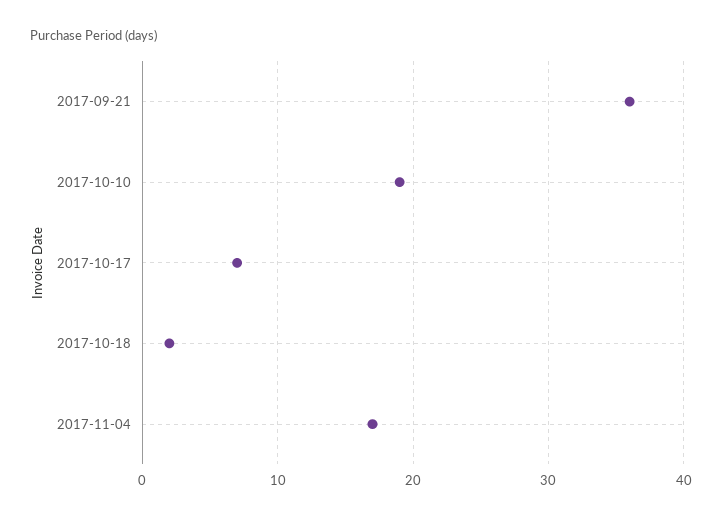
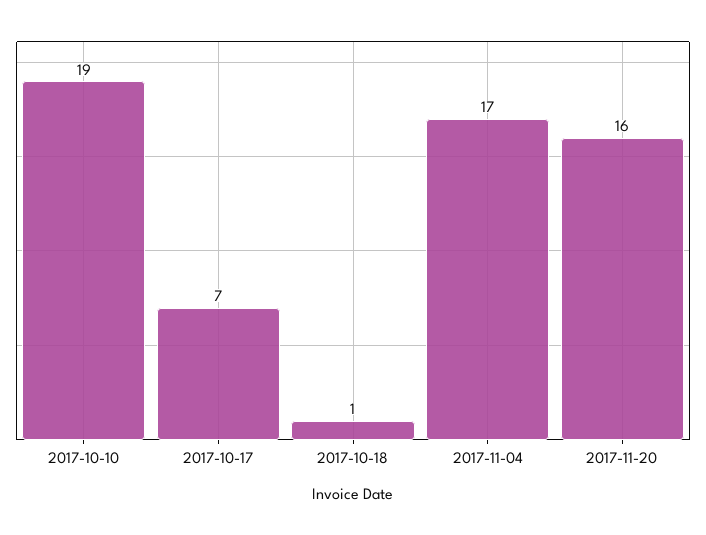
2017-09-21: 36 -> none
2017-10-18: 2 -> 1
2017-11-20: none -> 16

